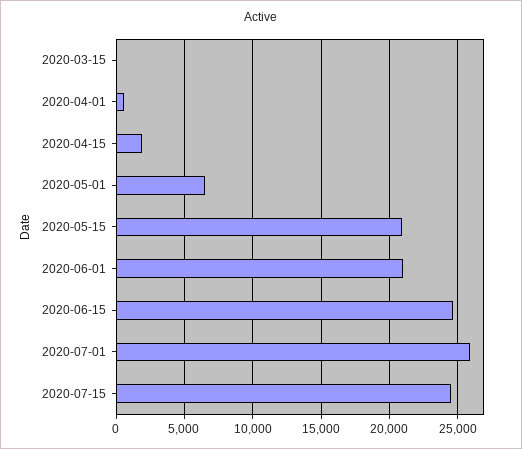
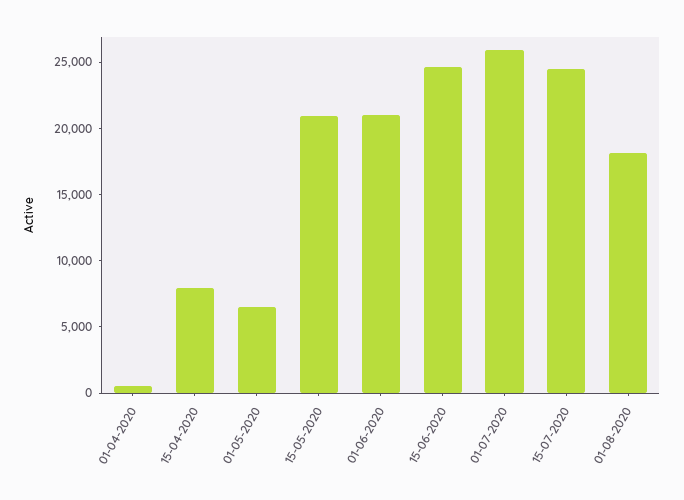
2020-03-15: 0 -> none
2020-04-15: 2000 -> 8000
01-08-2020: none -> 18000

